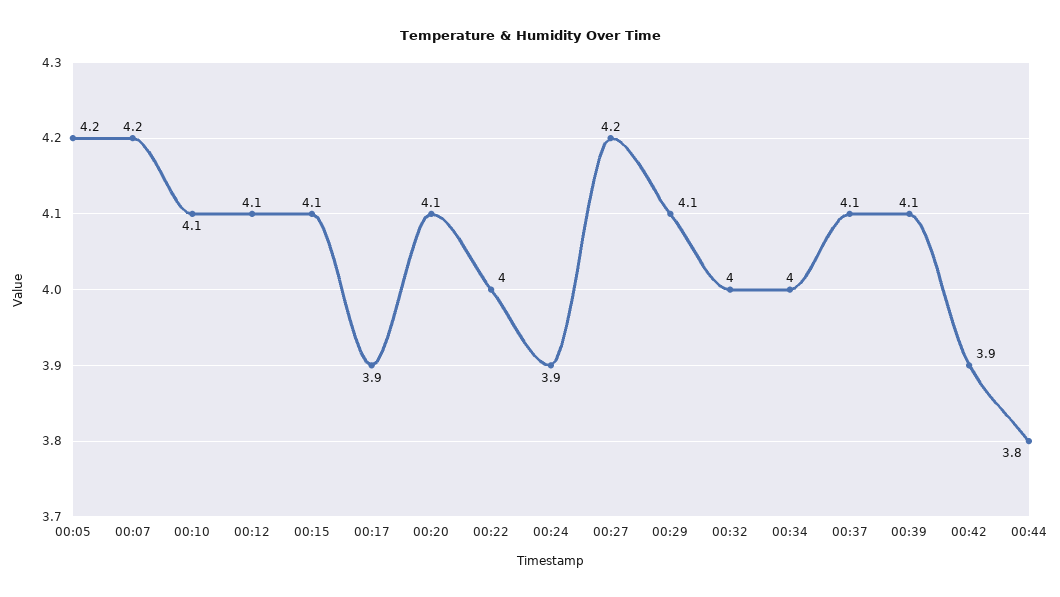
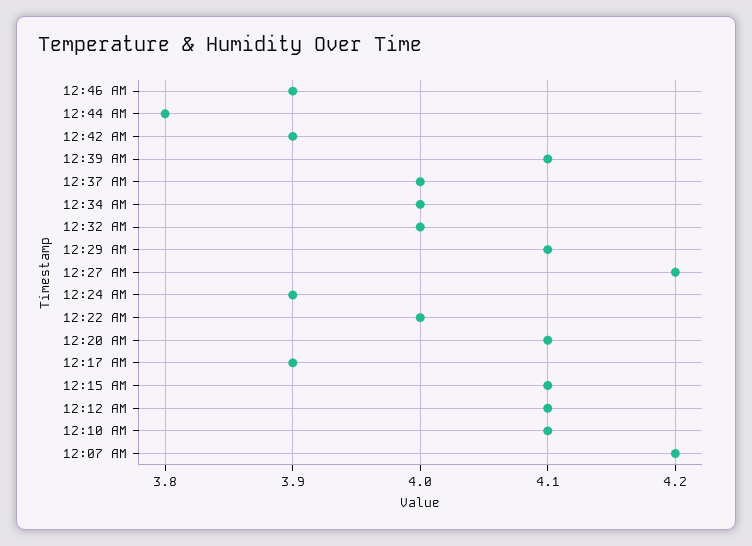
00:05: 4.2 -> none
00:37: 4.1 -> 4
12:46 AM: none -> 3.9

